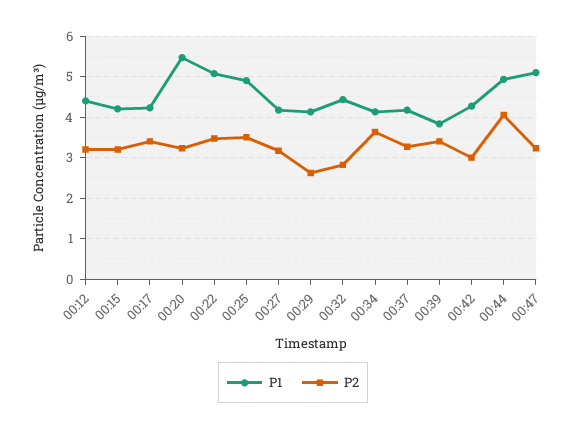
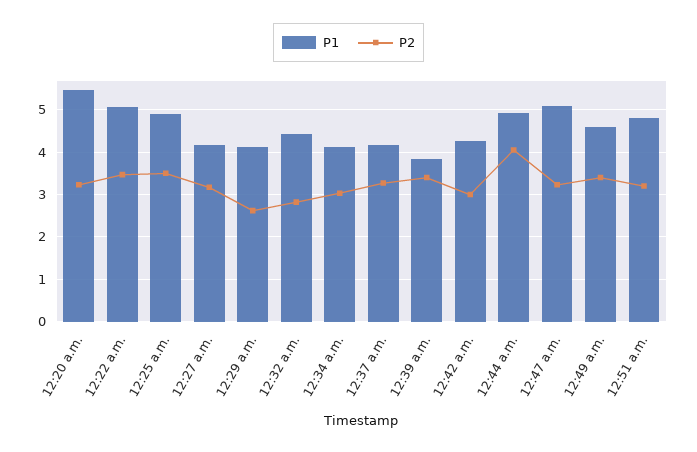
P1, 00:12: 4.4 -> none
P2, 00:12: 3.2 -> none
P1, 00:15: 4.2 -> none
P2, 00:15: 3.2 -> none
P1, 00:17: 4.2 -> none
P2, 00:17: 3.4 -> none
P2, 00:34: 3.6 -> 3
P1, 12:49 a.m.: none -> 4.6
P2, 12:49 a.m.: none -> 3.4
P1, 12:51 a.m.: none -> 4.8
P2, 12:51 a.m.: none -> 3.2

